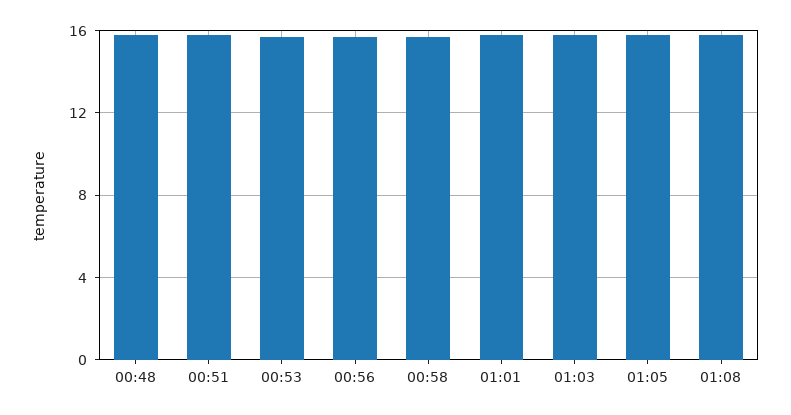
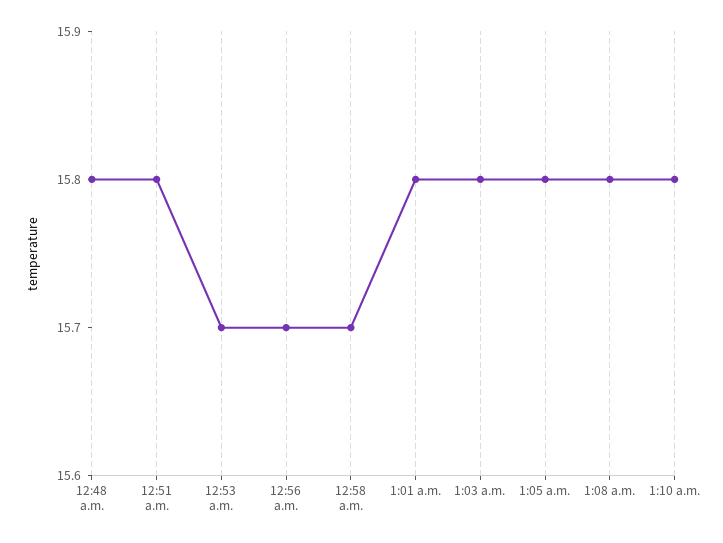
1:10 a.m.: none -> 15.8

